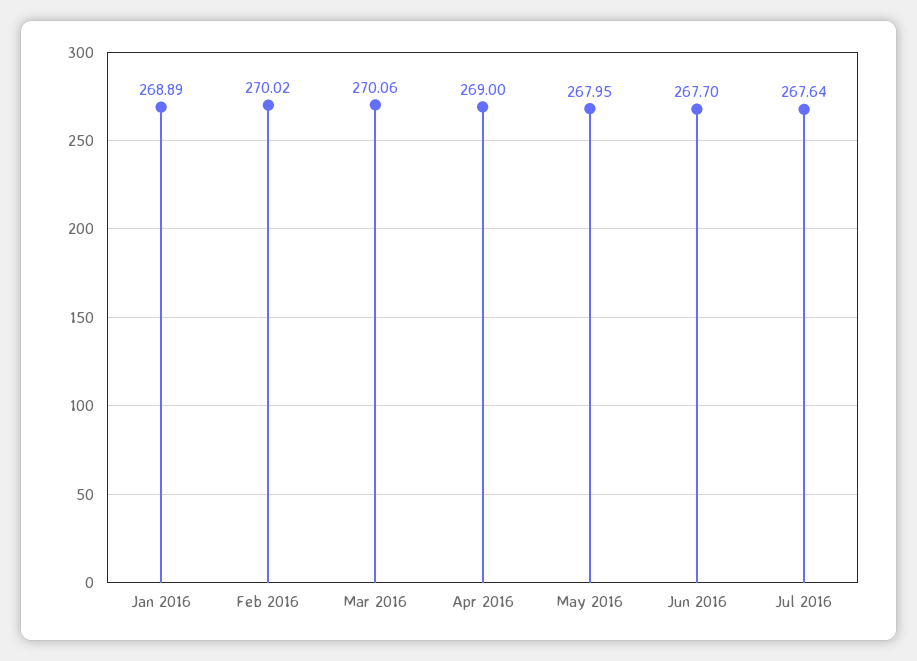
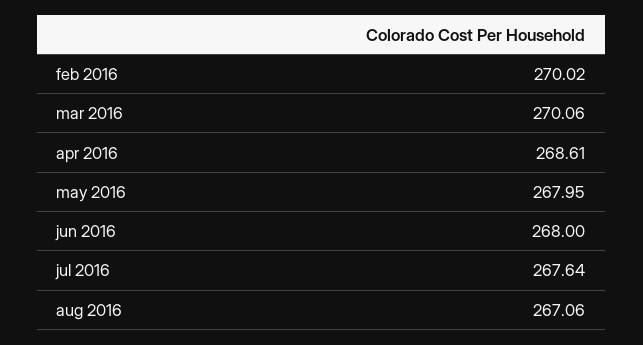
Jan 2016: 268.89 -> none
Apr 2016: 269 -> 268.61
Jun 2016: 267.7 -> 268
aug 2016: none -> 267.06

